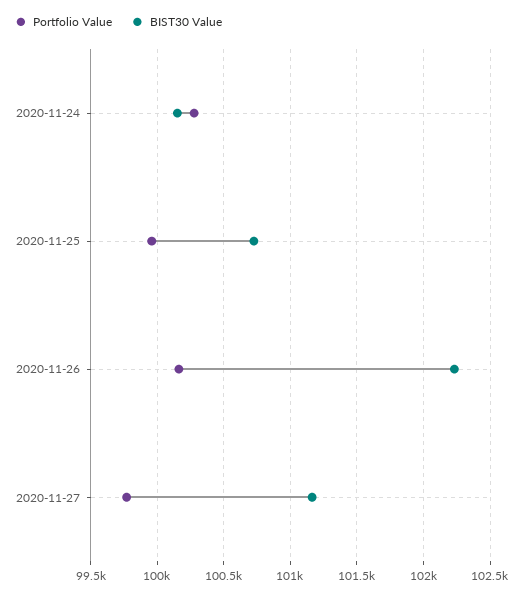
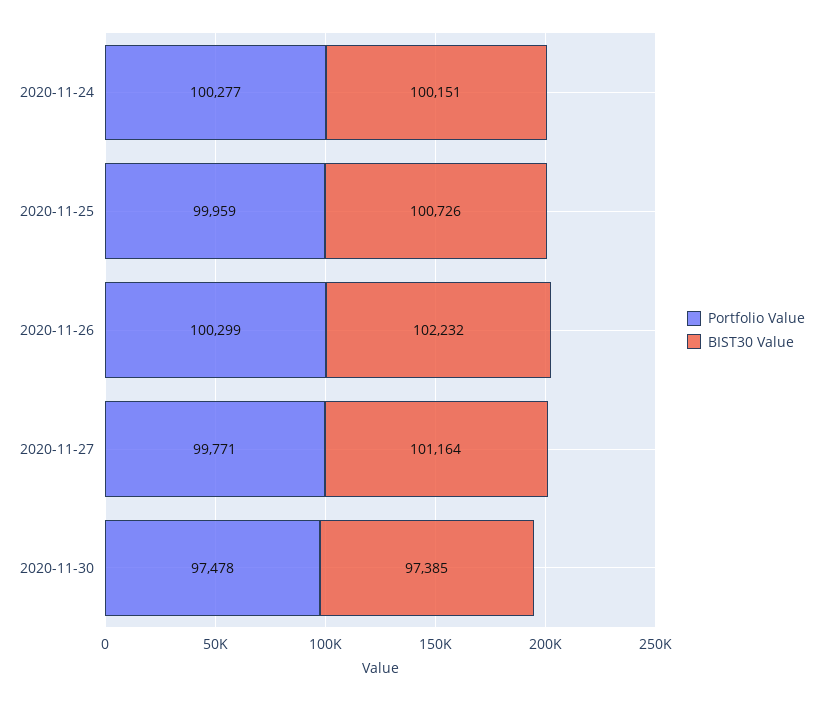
Portfolio Value, 2020-11-26: 100150 -> 100299
Portfolio Value, 2020-11-30: none -> 97478
BIST30 Value, 2020-11-30: none -> 97385

